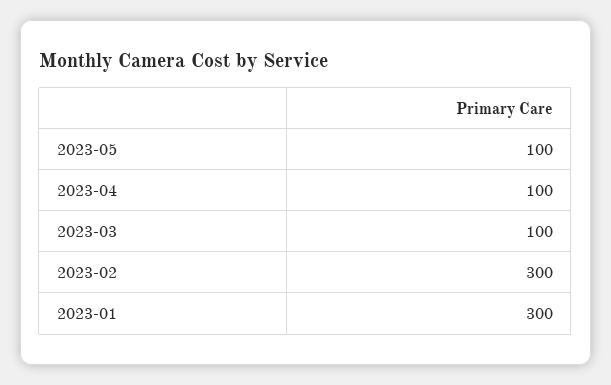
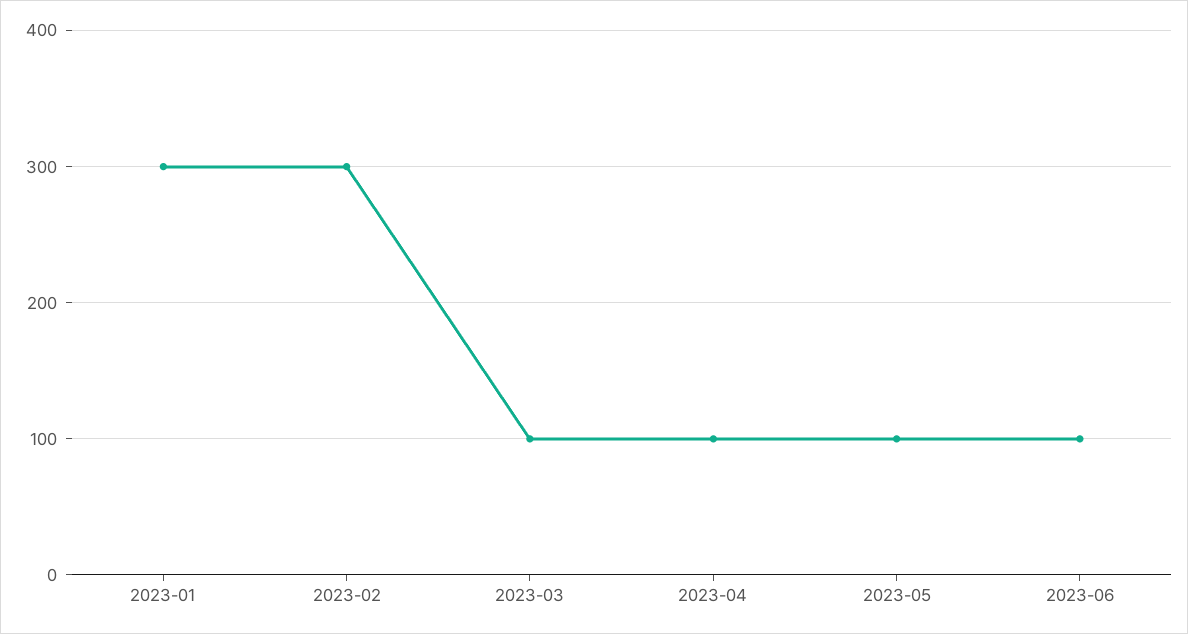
2023-06: none -> 100

